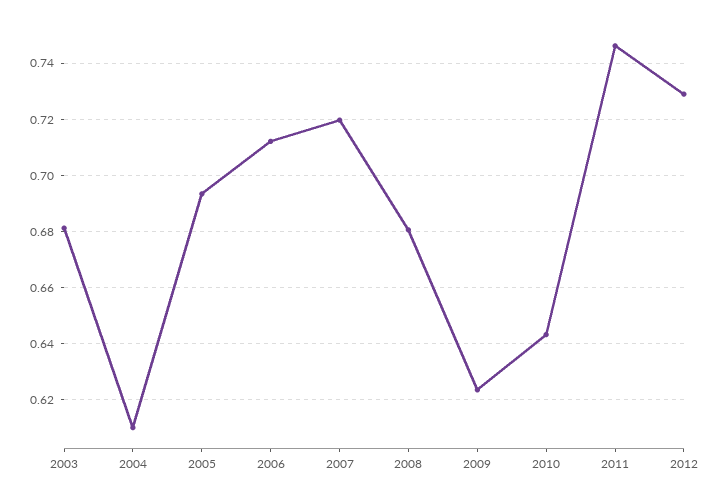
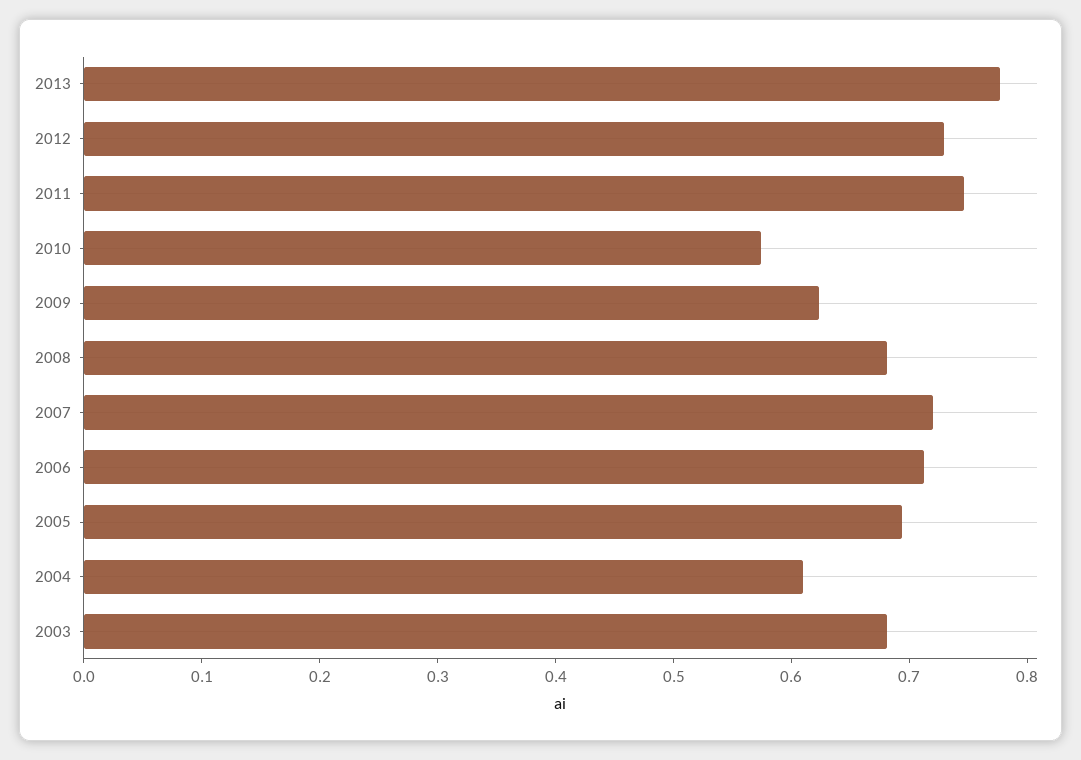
2010: 0.6425 -> 0.58
2013: none -> 0.78

